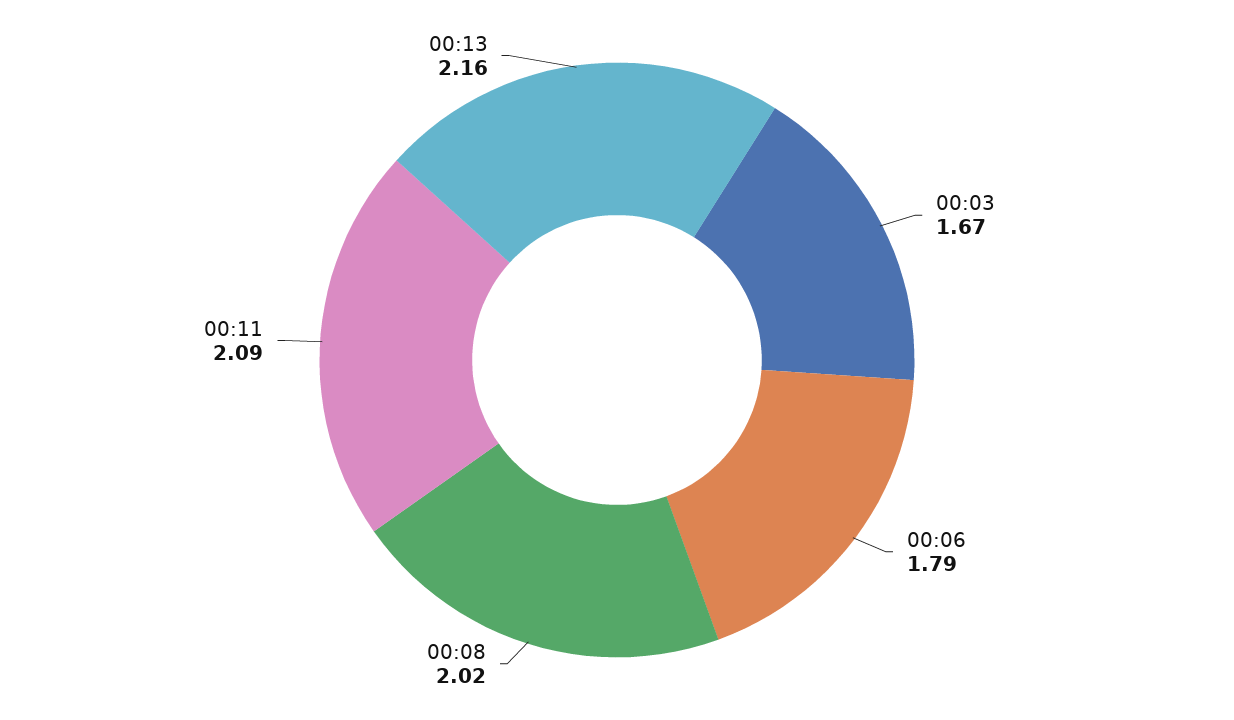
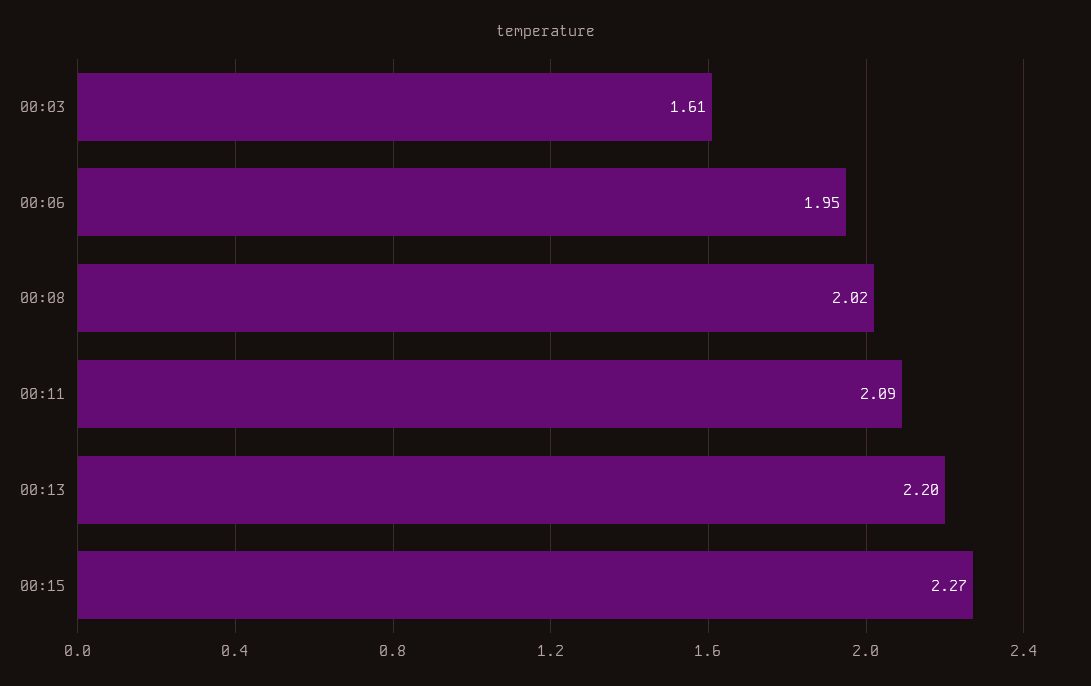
00:03: 1.67 -> 1.61
00:06: 1.79 -> 1.95
00:13: 2.16 -> 2.2
00:15: none -> 2.27

